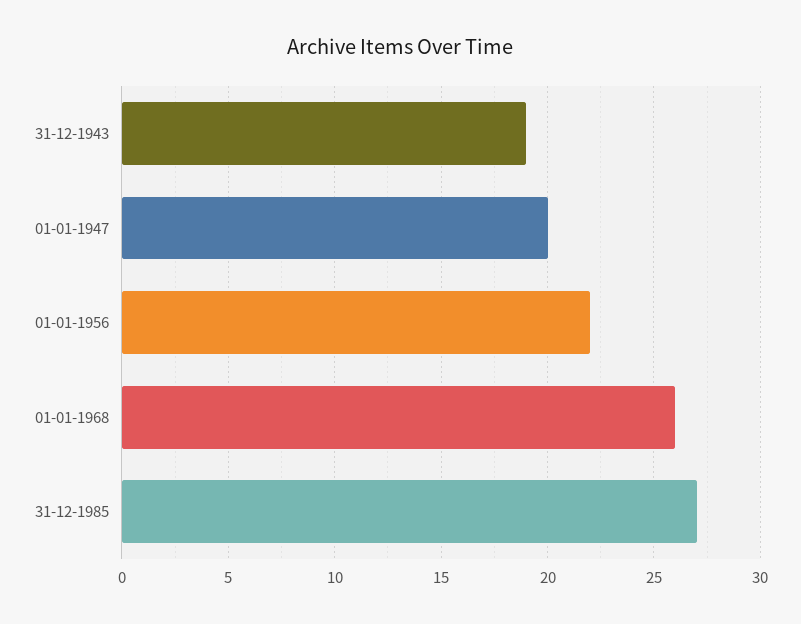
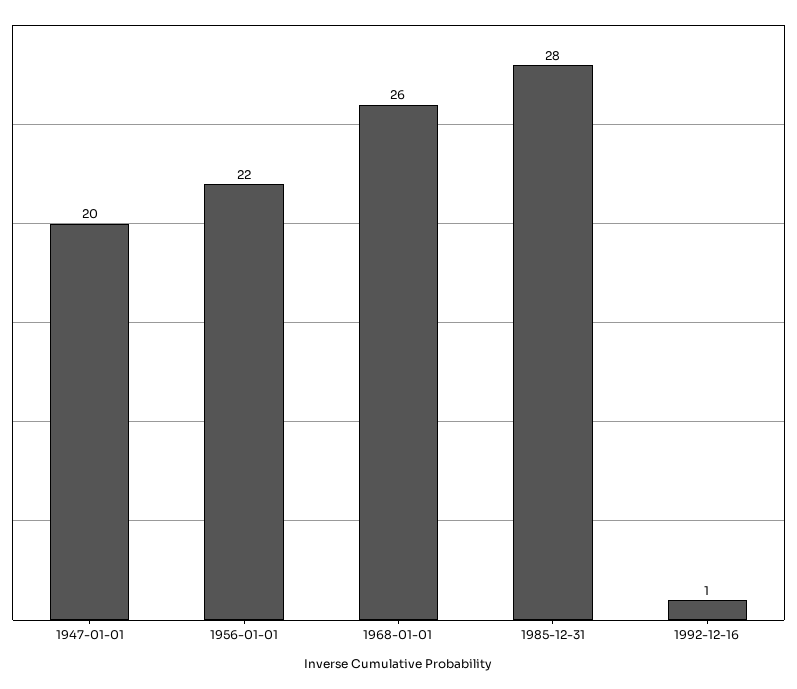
31-12-1943: 19 -> none
31-12-1985: 27 -> 28
1992-12-16: none -> 1

